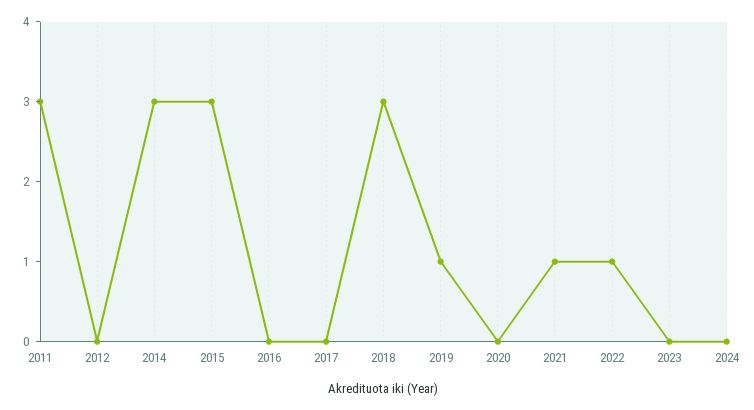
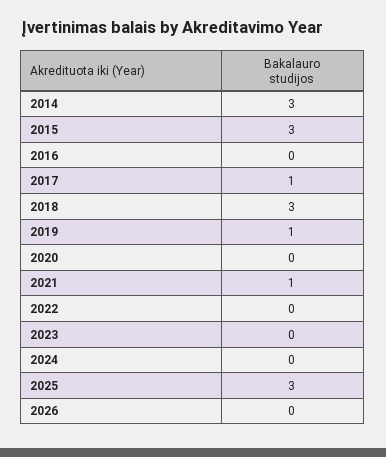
2011: 3 -> none
2012: 0 -> none
2017: 0 -> 1
2022: 1 -> 0
2025: none -> 3
2026: none -> 0

